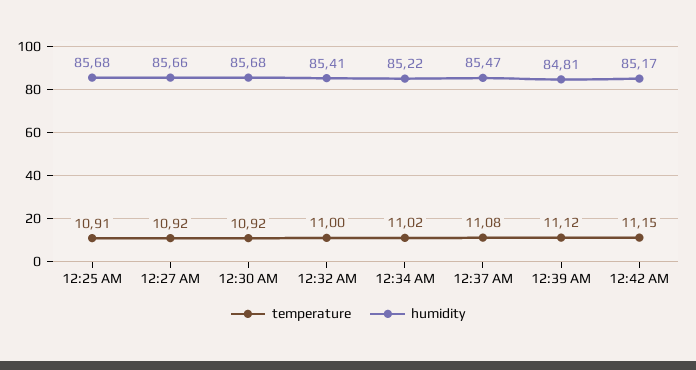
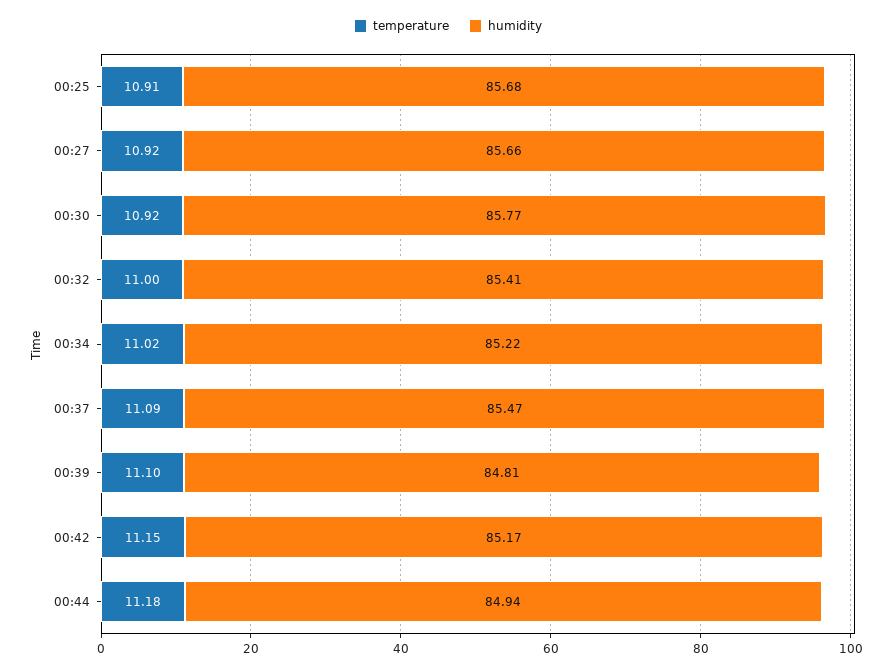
humidity, 12:30 AM: 85.68 -> 85.77
temperature, 12:37 AM: 11.08 -> 11.09
temperature, 12:39 AM: 11.12 -> 11.1
temperature, 00:44: none -> 11.18
humidity, 00:44: none -> 84.94

